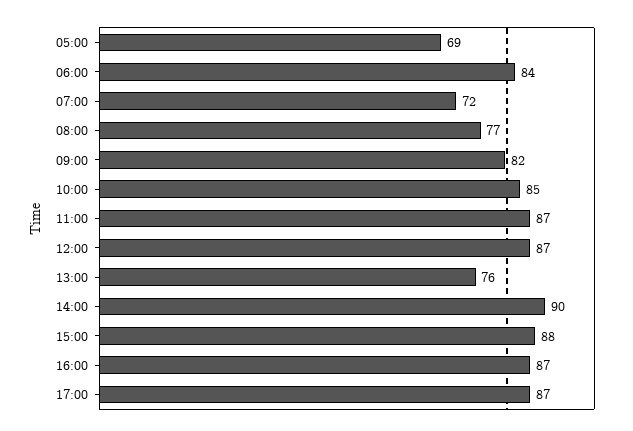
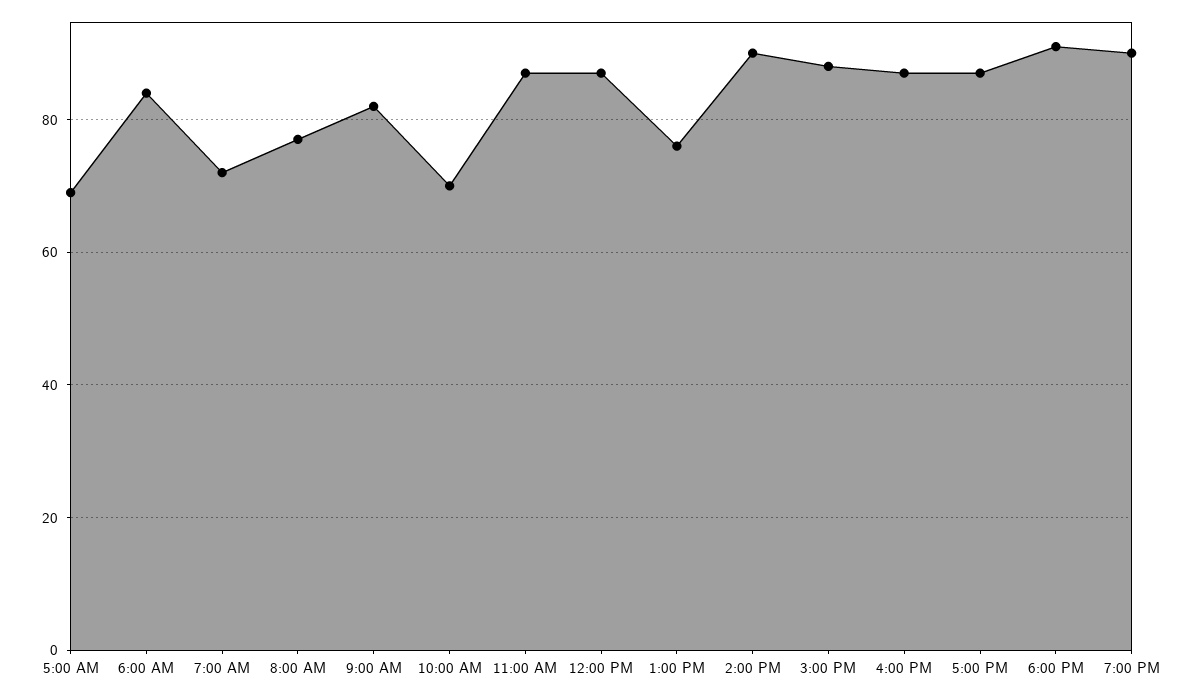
10:00: 85 -> 70
6:00 PM: none -> 90
7:00 PM: none -> 90

